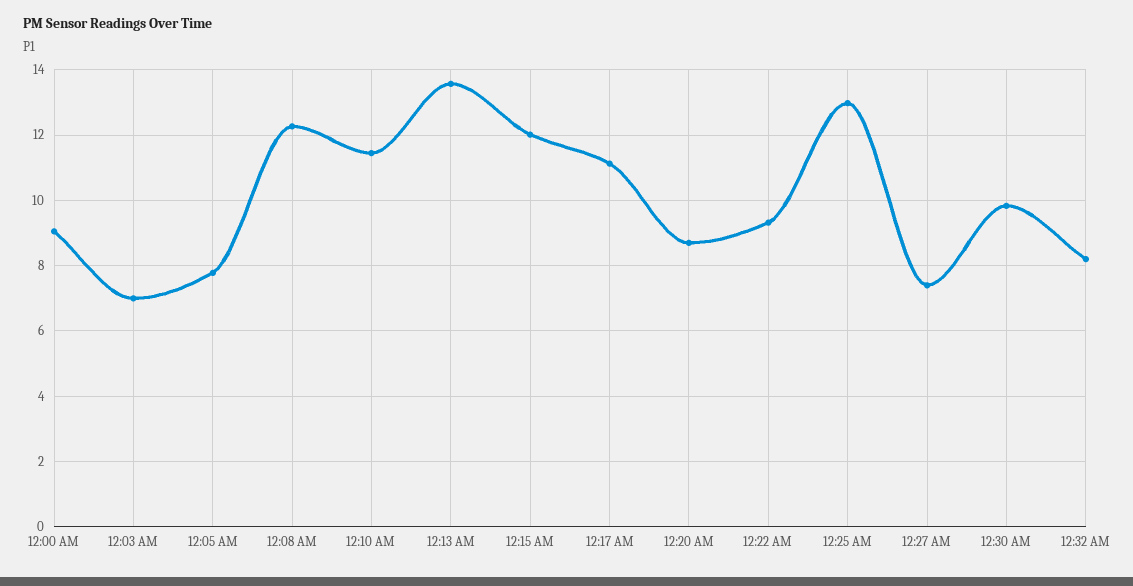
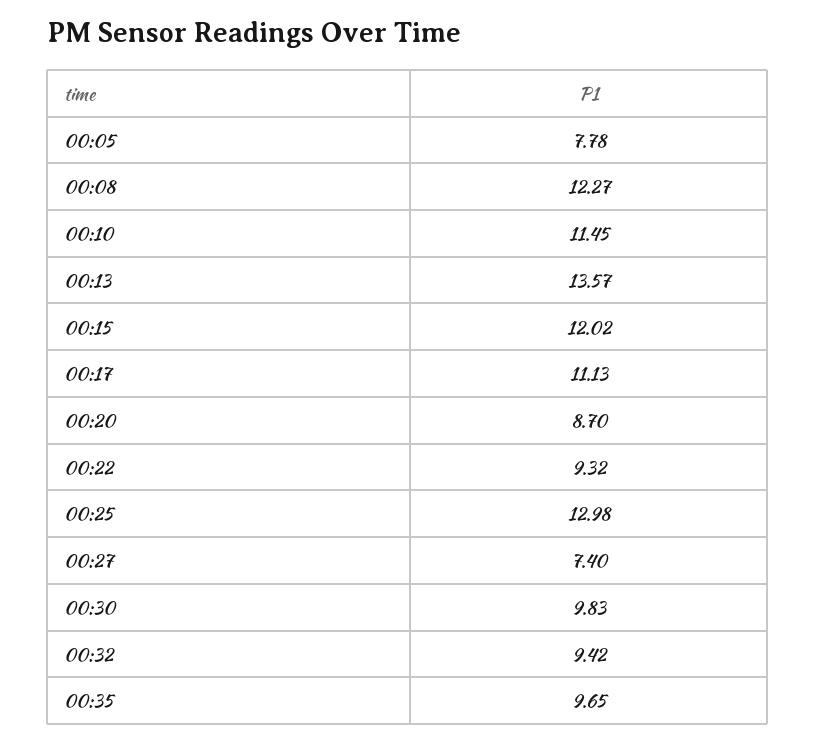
12:00 AM: 9 -> none
12:03 AM: 7 -> none
12:32 AM: 8.2 -> 9.42
00:35: none -> 9.65

